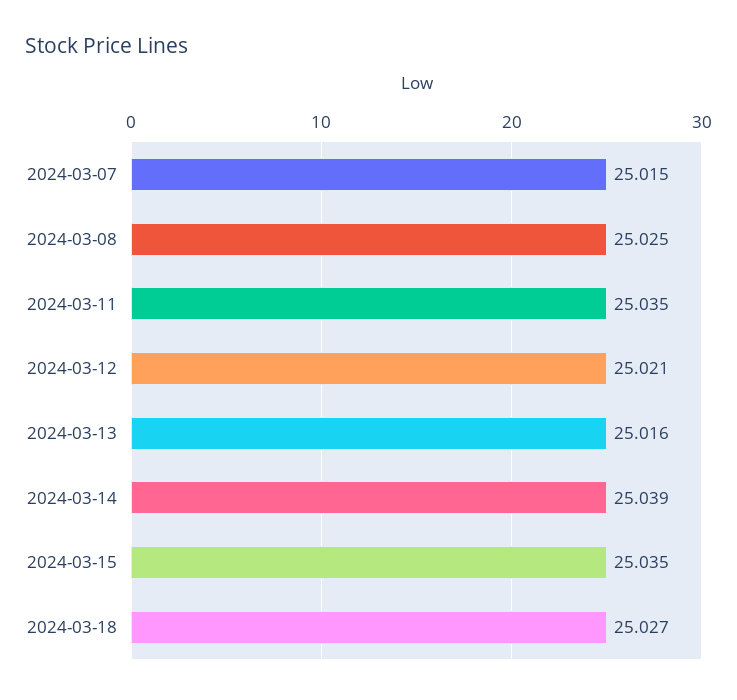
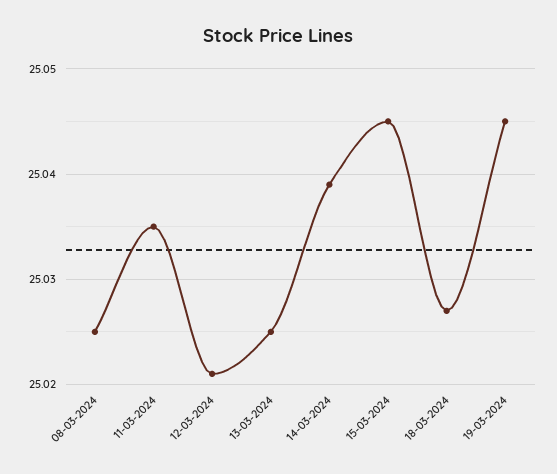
2024-03-07: 25.015 -> none
2024-03-13: 25.016 -> 25.025
2024-03-15: 25.035 -> 25.045
19-03-2024: none -> 25.045

